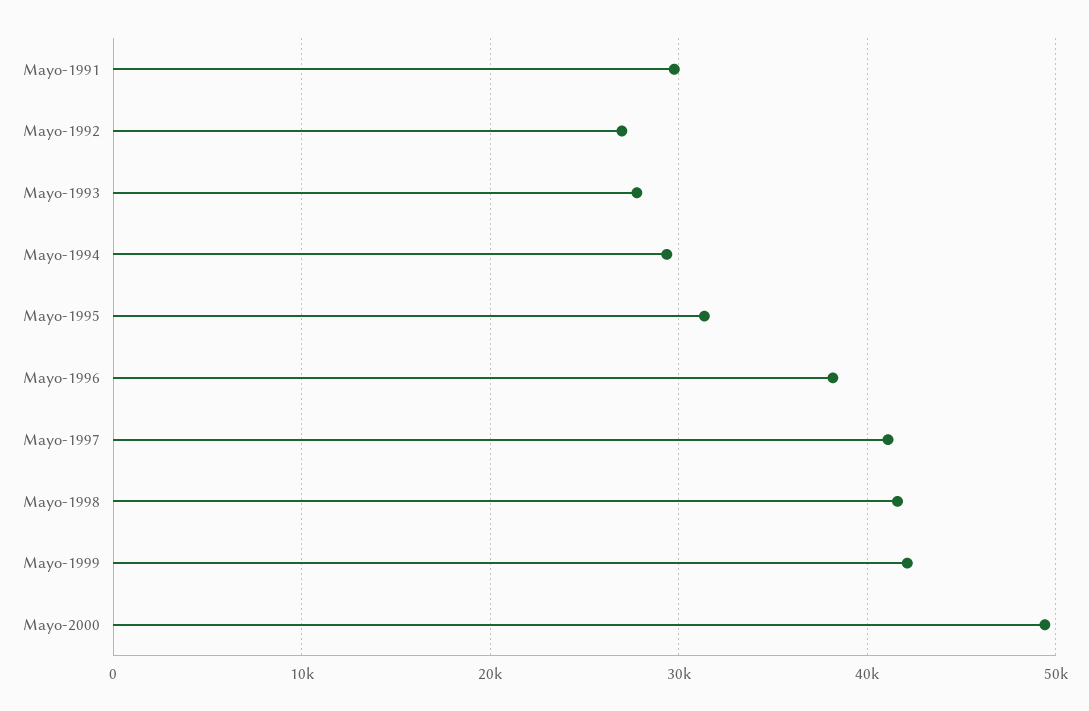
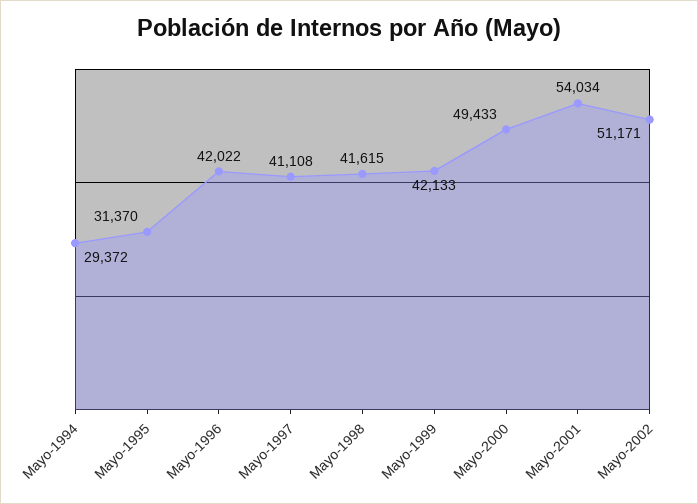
Mayo-1991: 30000 -> none
Mayo-1992: 27000 -> none
Mayo-1993: 28000 -> none
Mayo-1996: 38000 -> 42022
Mayo-2001: none -> 54034
Mayo-2002: none -> 51171

